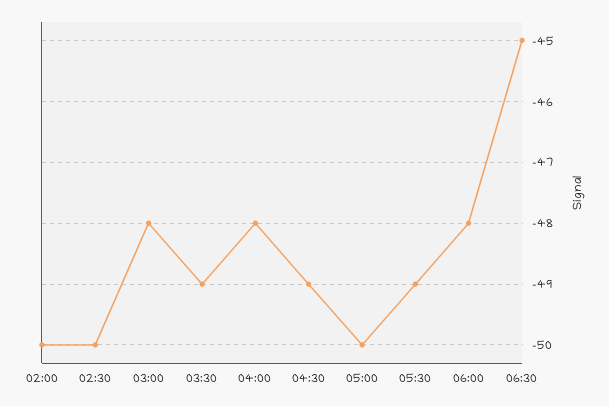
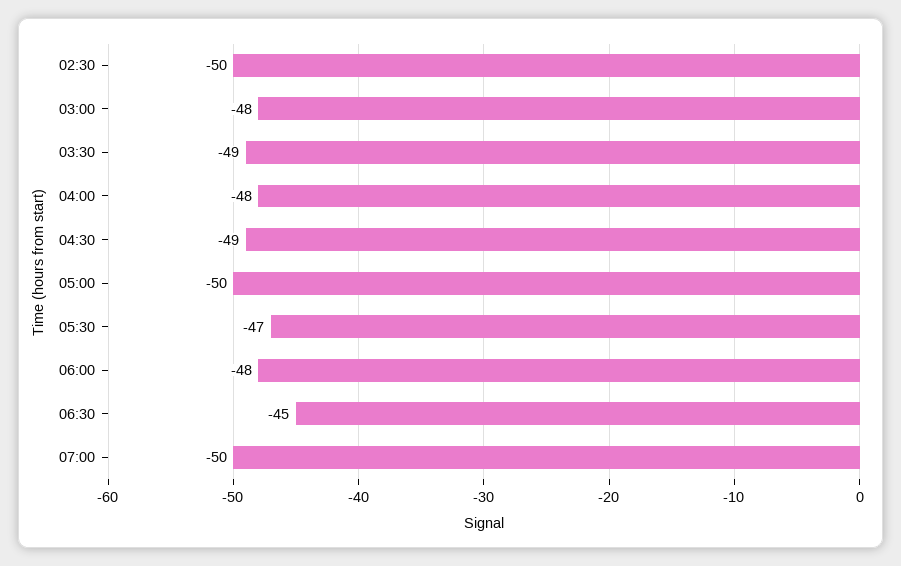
02:00: -50 -> none
05:30: -49 -> -47
07:00: none -> -50

